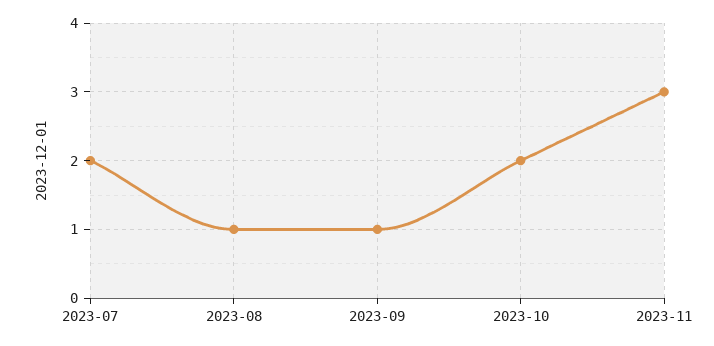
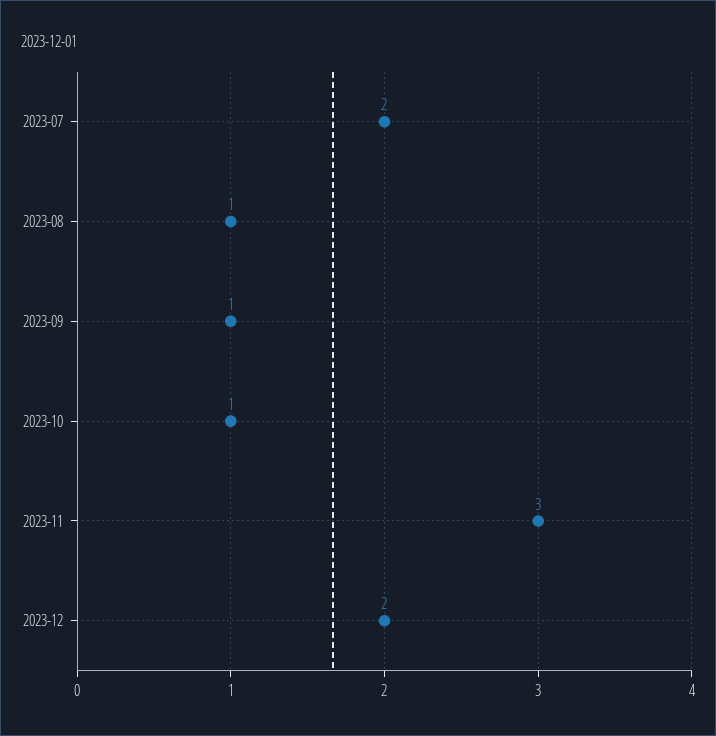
2023-10: 2 -> 1
2023-12: none -> 2

